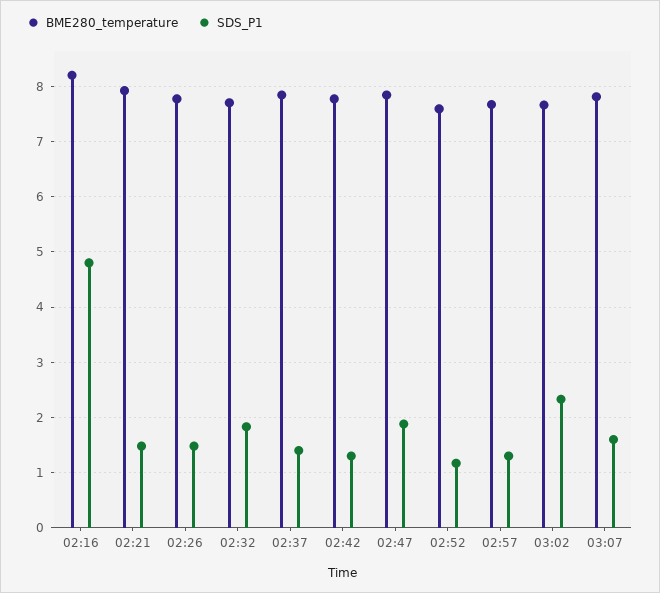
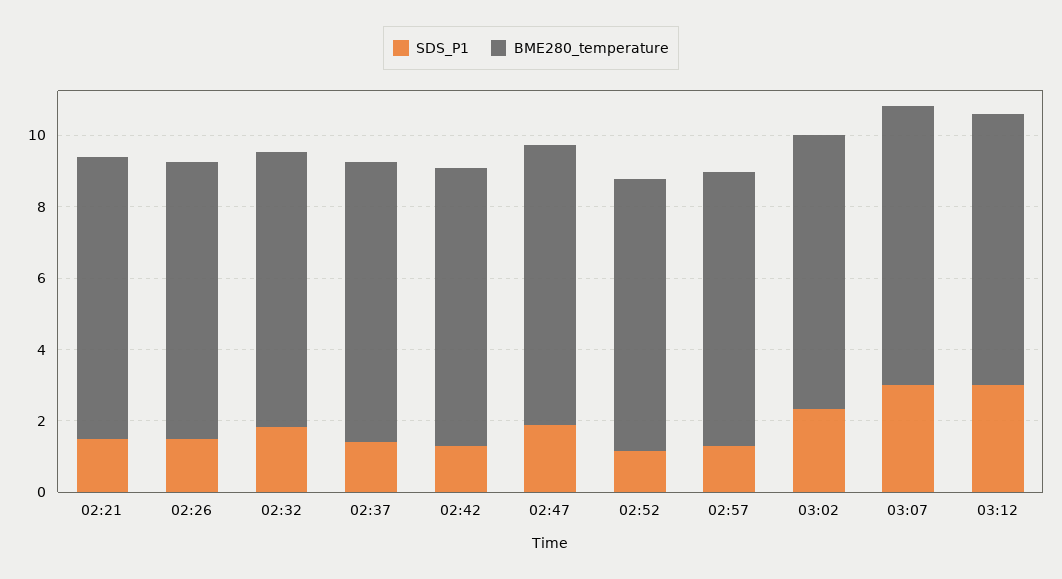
BME280_temperature, 02:16: 8.2 -> none
SDS_P1, 02:16: 4.8 -> none
SDS_P1, 03:07: 1.6 -> 3
SDS_P1, 03:12: none -> 3
BME280_temperature, 03:12: none -> 7.5

